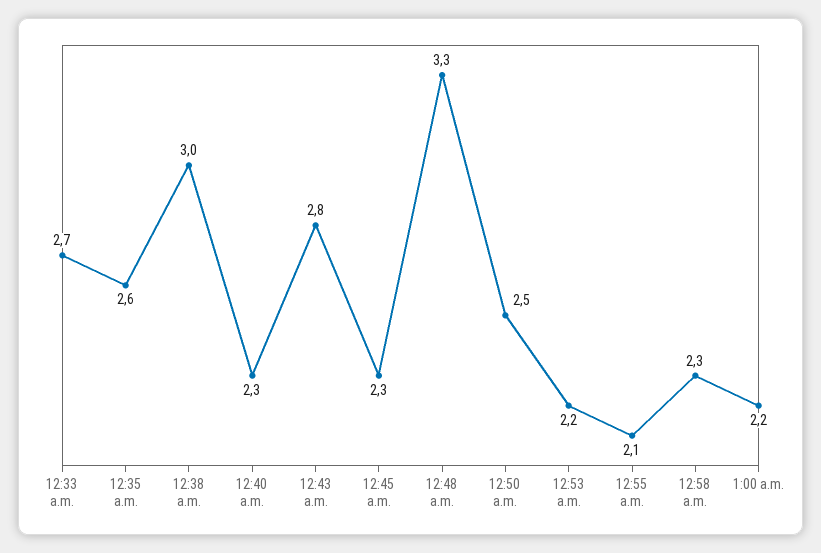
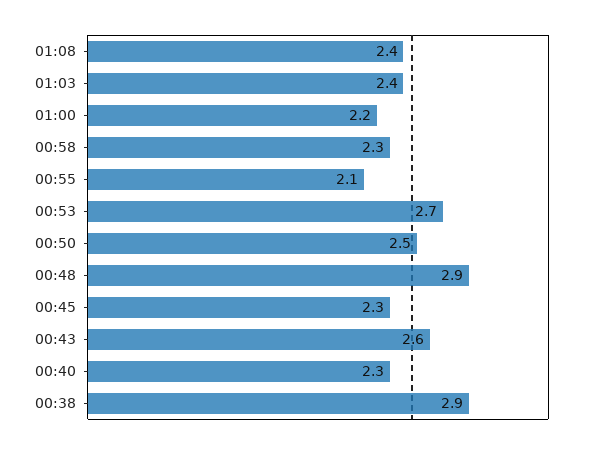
12:33 a.m.: 2.7 -> none
12:35 a.m.: 2.6 -> none
12:38 a.m.: 3 -> 2.9
12:43 a.m.: 2.8 -> 2.6
12:48 a.m.: 3.3 -> 2.9
12:53 a.m.: 2.2 -> 2.7
01:08: none -> 2.4
01:03: none -> 2.4

